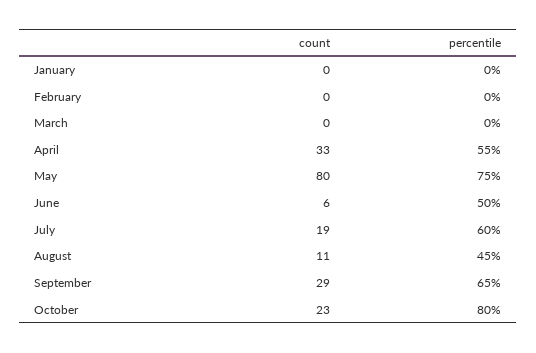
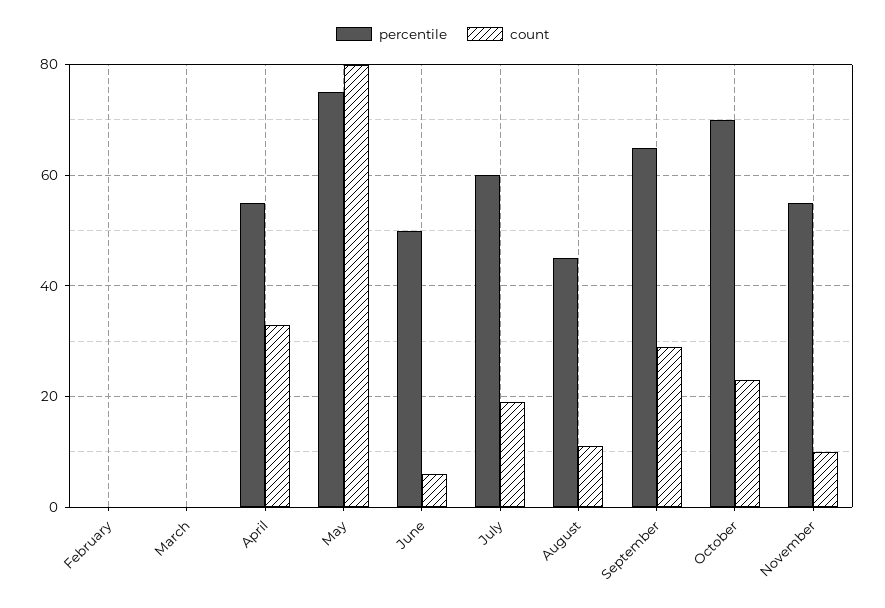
count, January: 0 -> none
percentile, January: 0 -> none
percentile, October: 80 -> 70
percentile, November: none -> 55
count, November: none -> 10

